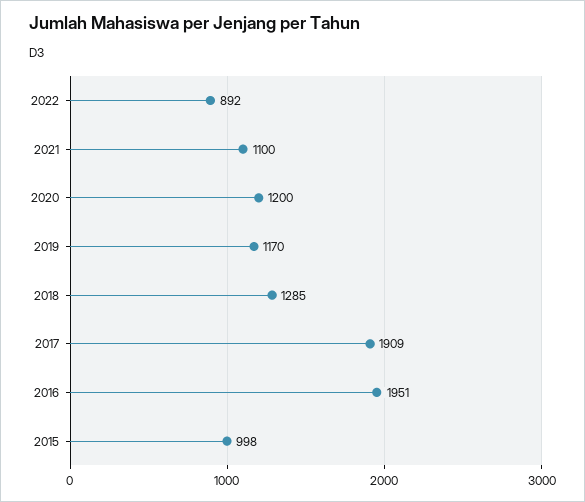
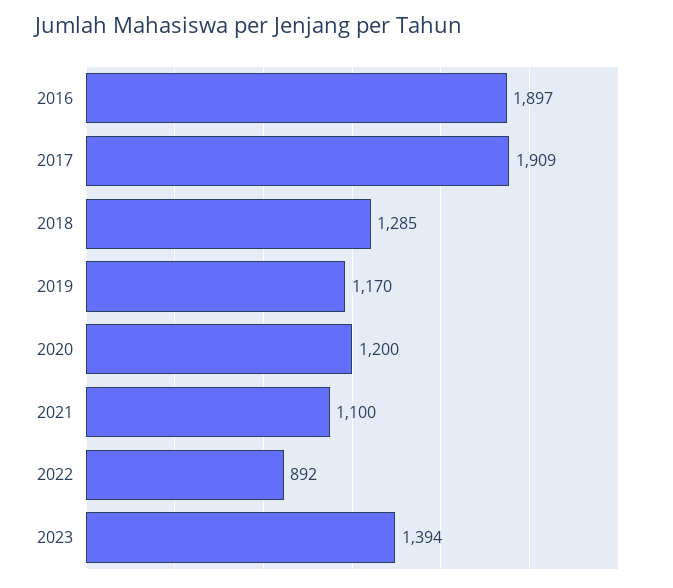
2016: 1951 -> 1897
2015: 998 -> none
2023: none -> 1394

